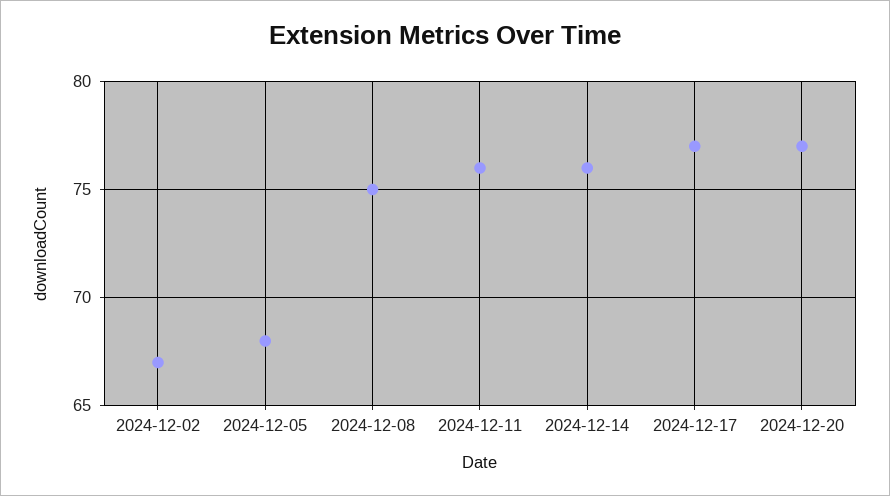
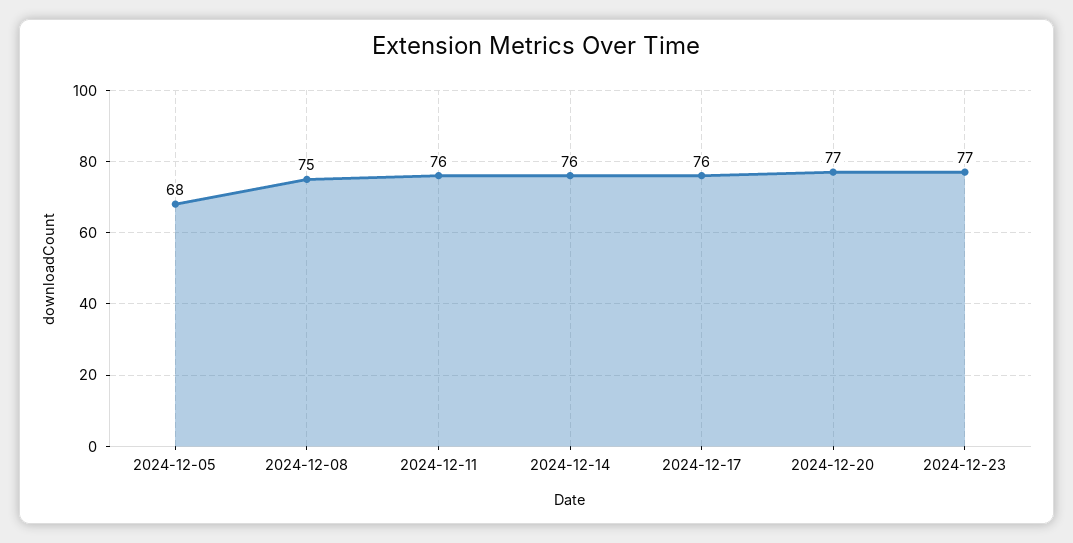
2024-12-02: 67 -> none
2024-12-17: 77 -> 76
2024-12-23: none -> 77

